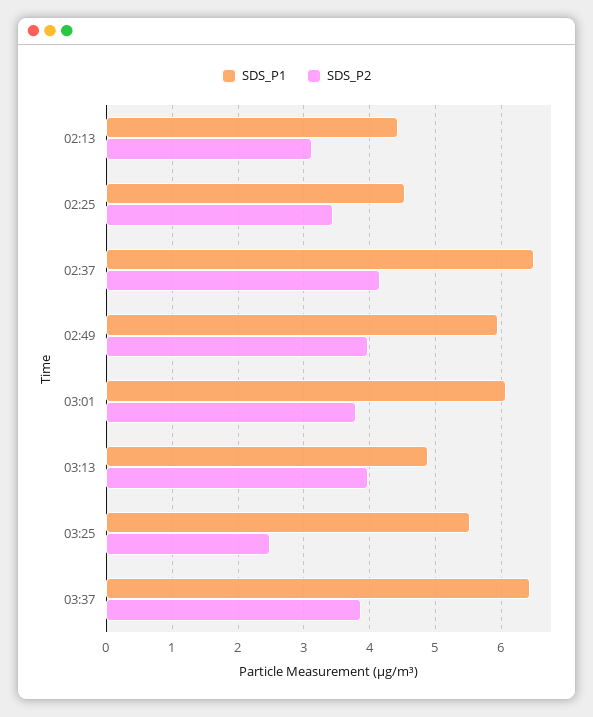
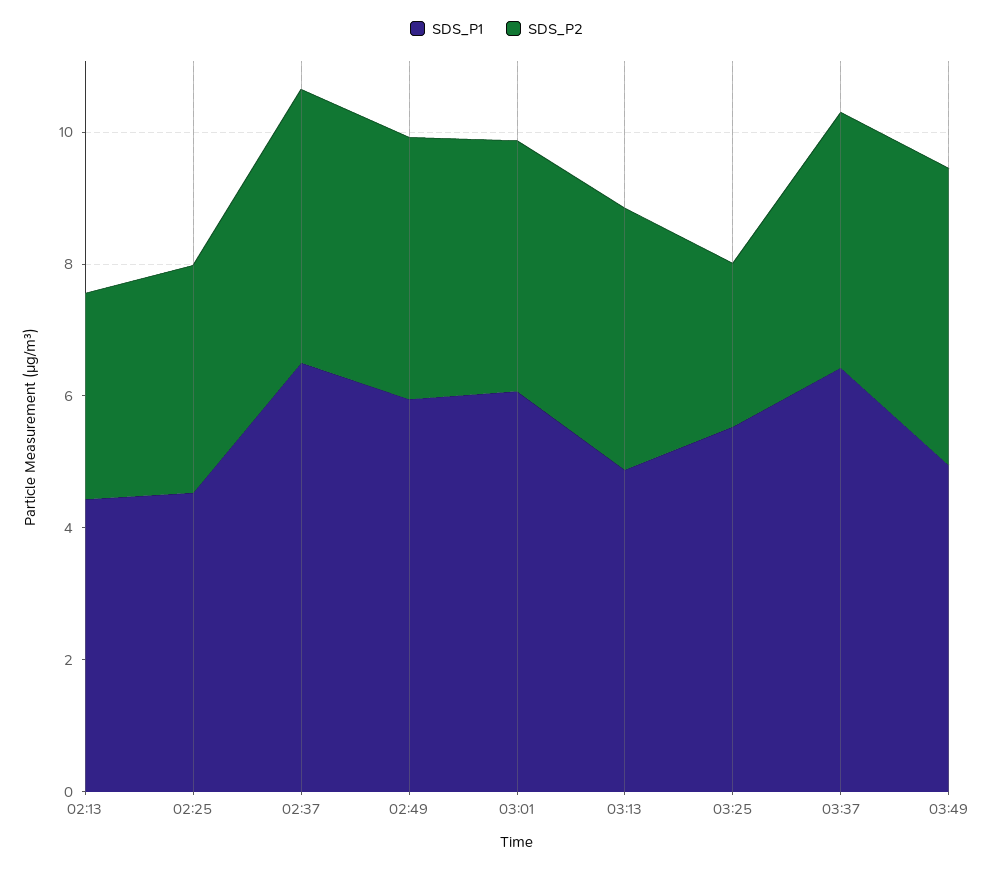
SDS_P1, 03:49: none -> 5
SDS_P2, 03:49: none -> 4.5

